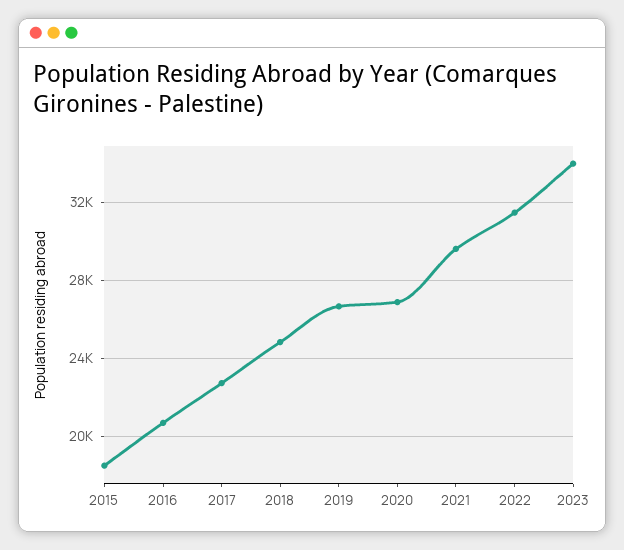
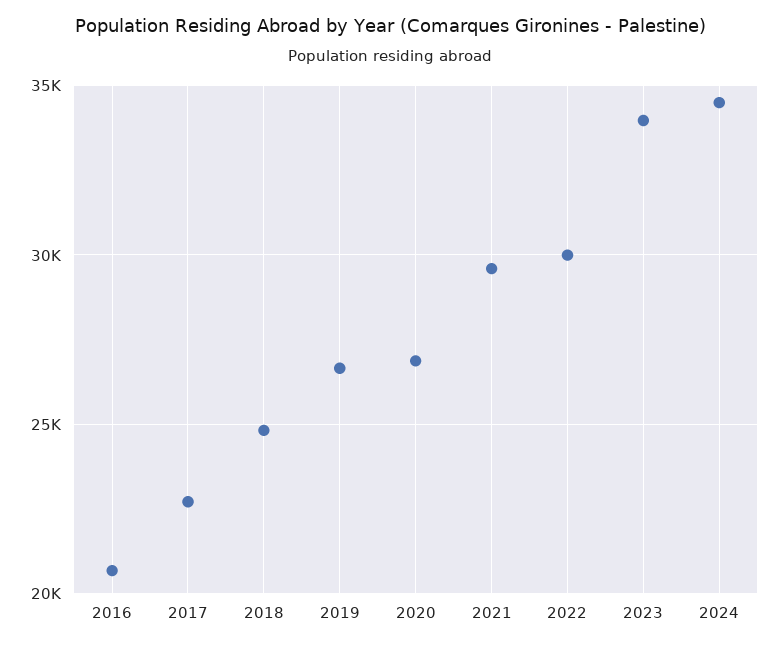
2015: 18500 -> none
2022: 31500 -> 30000
2024: none -> 34500

